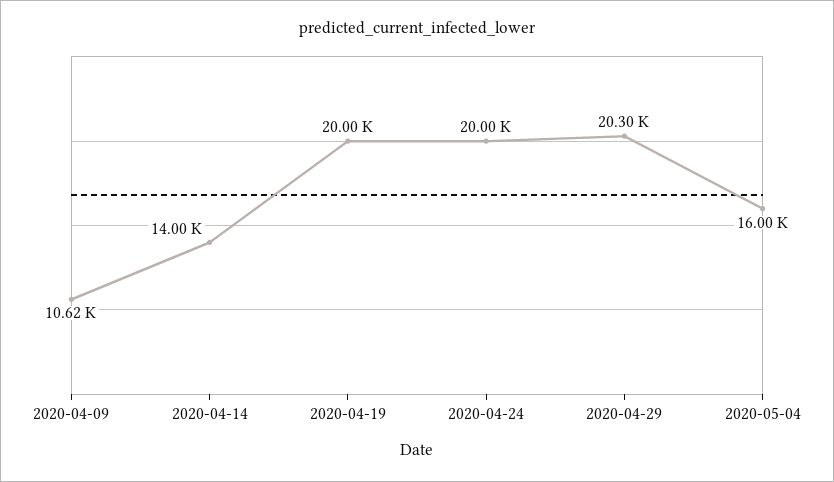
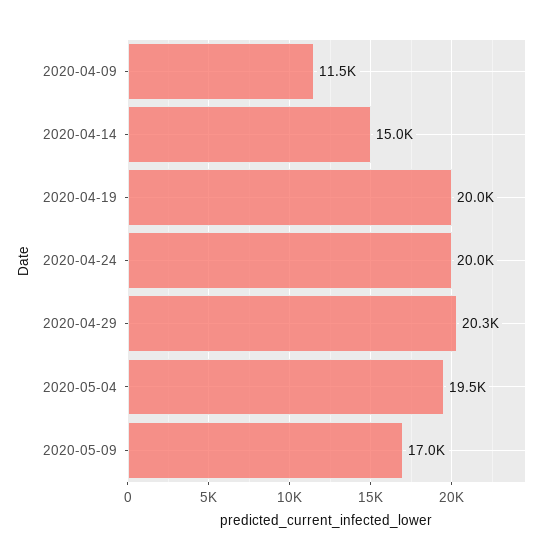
2020-04-09: 10620 -> 11500
2020-04-14: 14000 -> 15000
2020-05-04: 16000 -> 19500
2020-05-09: none -> 17000

